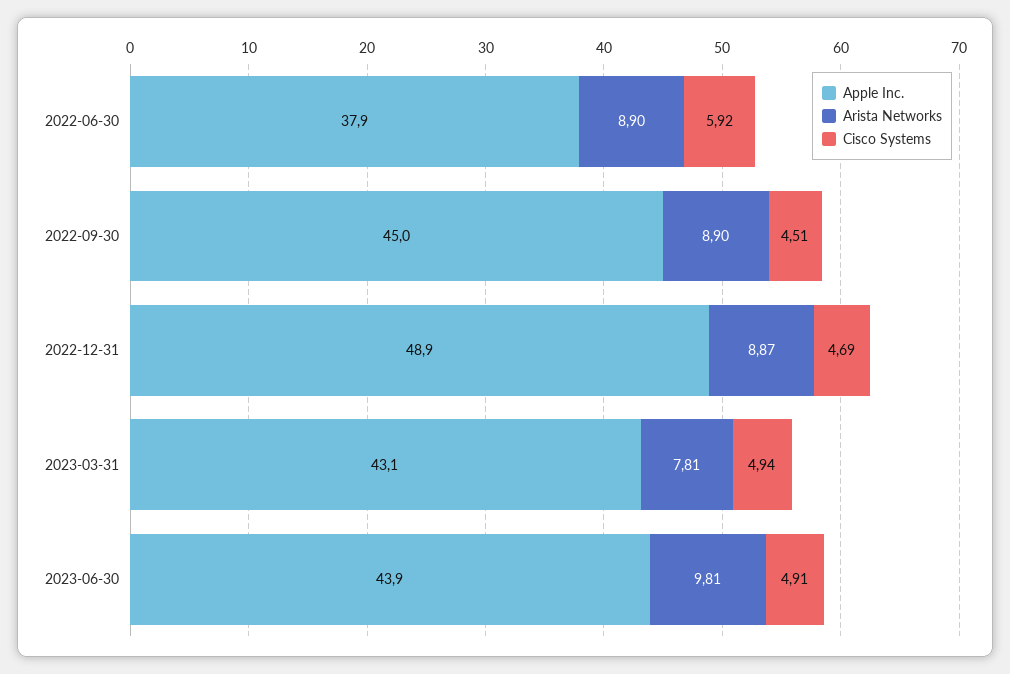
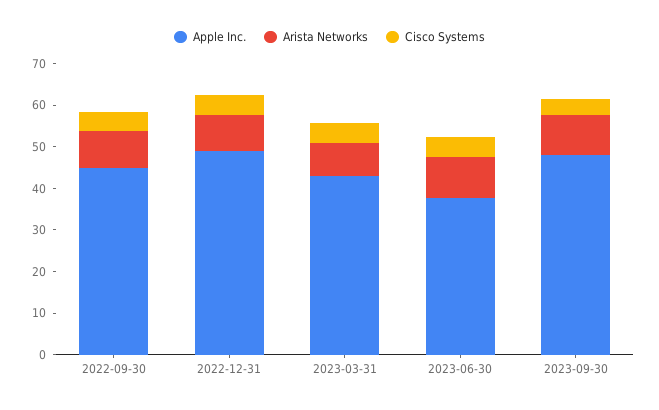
Apple Inc., 2022-06-30: 37.9 -> none
Arista Networks, 2022-06-30: 8.9 -> none
Cisco Systems, 2022-06-30: 5.92 -> none
Apple Inc., 2023-06-30: 43.9 -> 38
Apple Inc., 2023-09-30: none -> 48
Arista Networks, 2023-09-30: none -> 10
Cisco Systems, 2023-09-30: none -> 4

